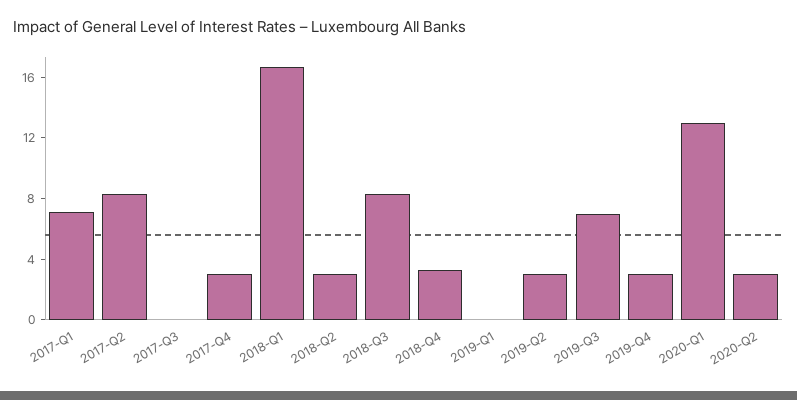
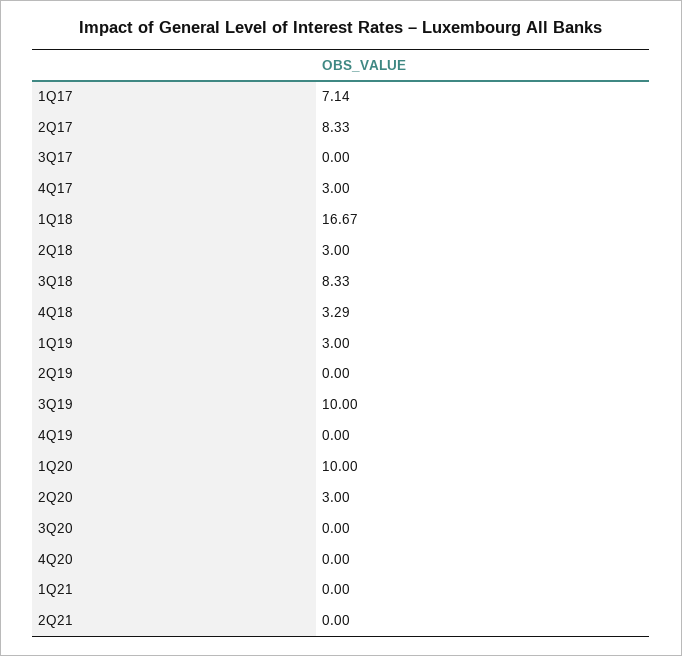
2019-Q1: 0 -> 3
2019-Q2: 3 -> 0
2019-Q3: 7 -> 10
2019-Q4: 3 -> 0
2020-Q1: 13 -> 10
3Q20: none -> 0
4Q20: none -> 0
1Q21: none -> 0
2Q21: none -> 0

